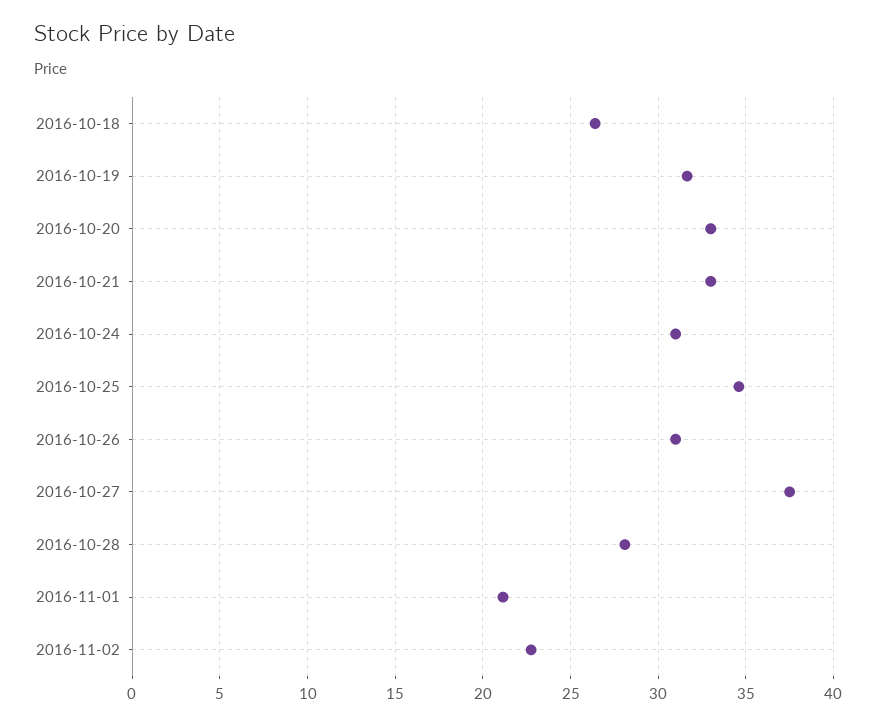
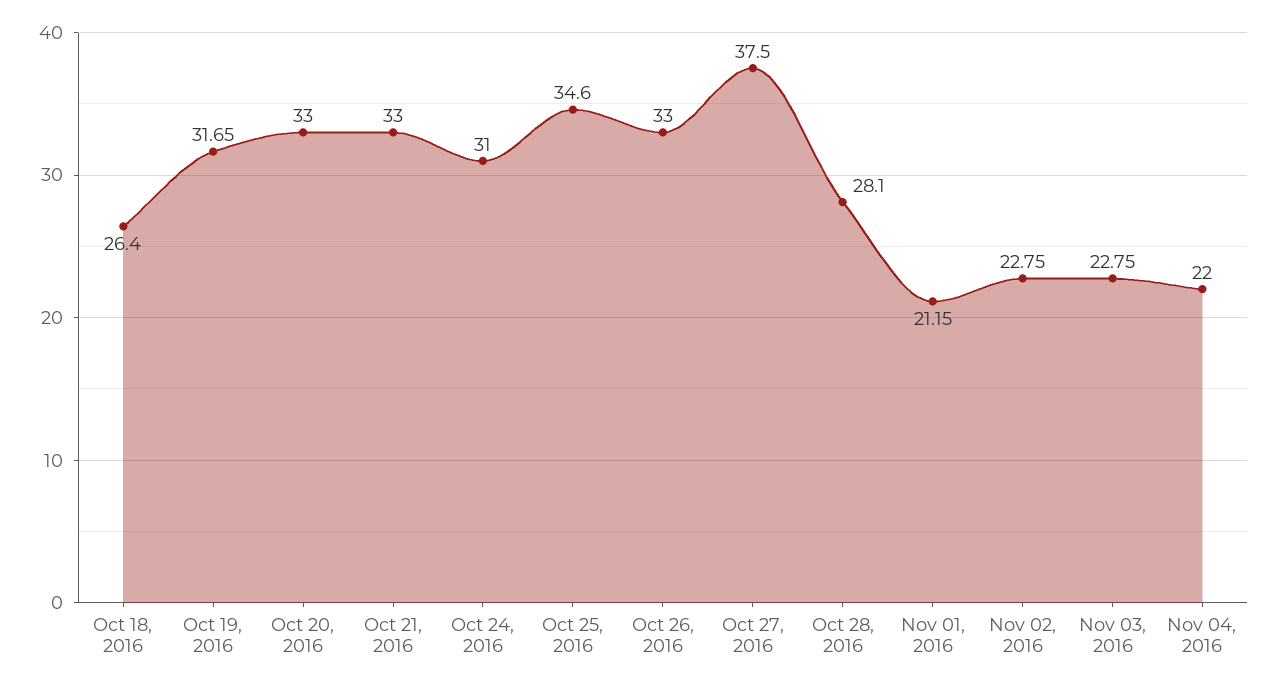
2016-10-26: 31 -> 33
Nov 03, 2016: none -> 22.75
Nov 04, 2016: none -> 22

